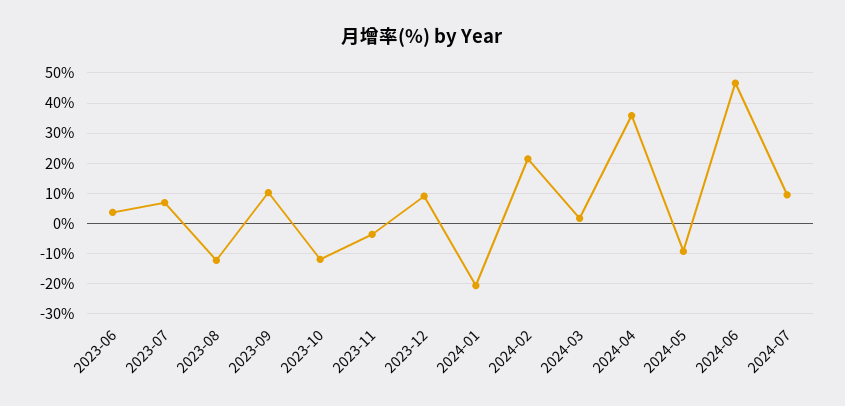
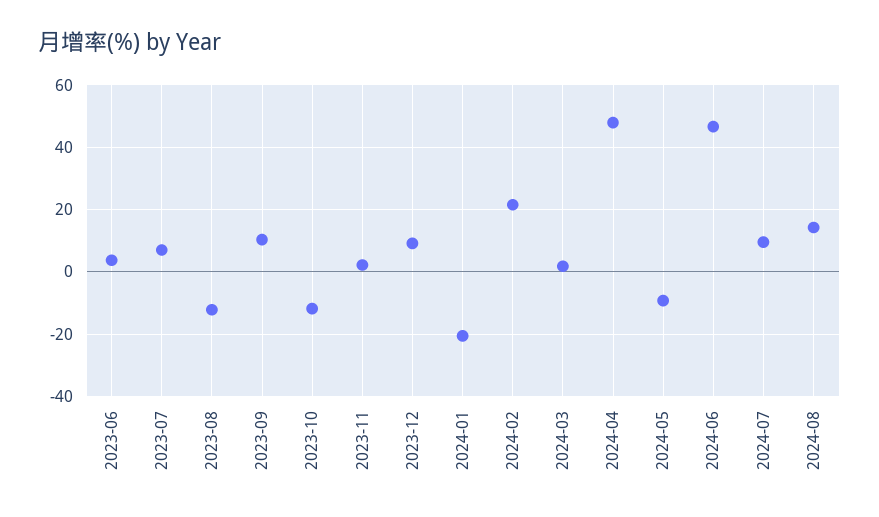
2023-11: -4 -> 2
2024-04: 36 -> 48
2024-08: none -> 14

